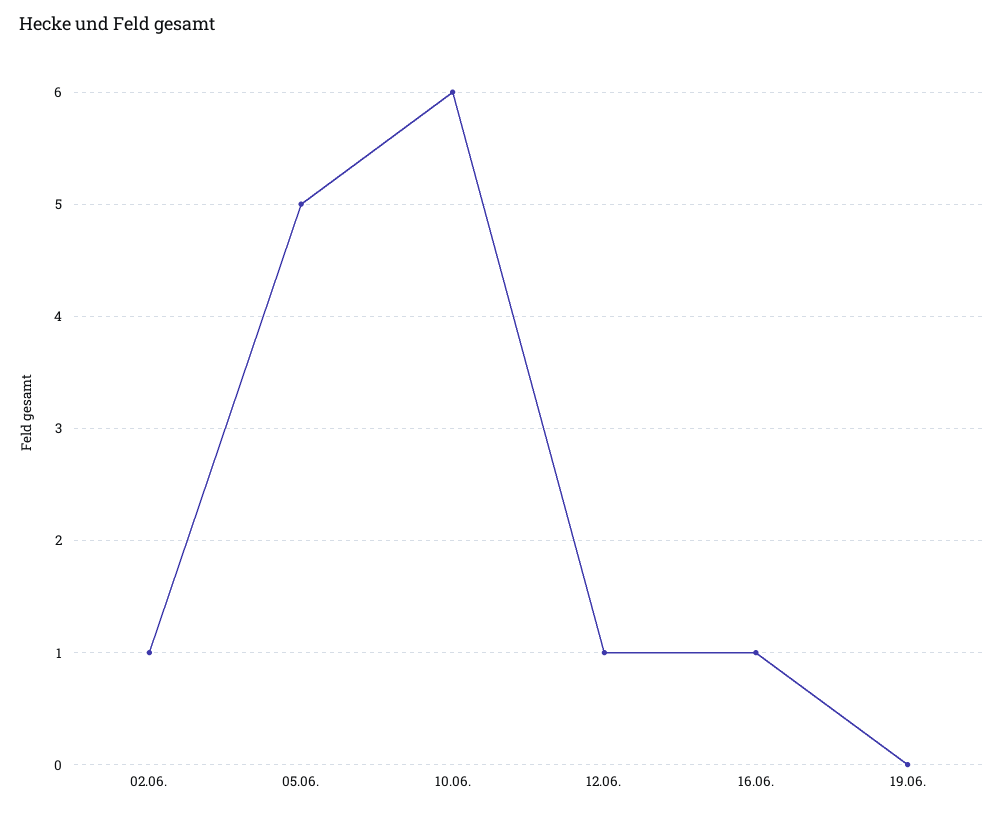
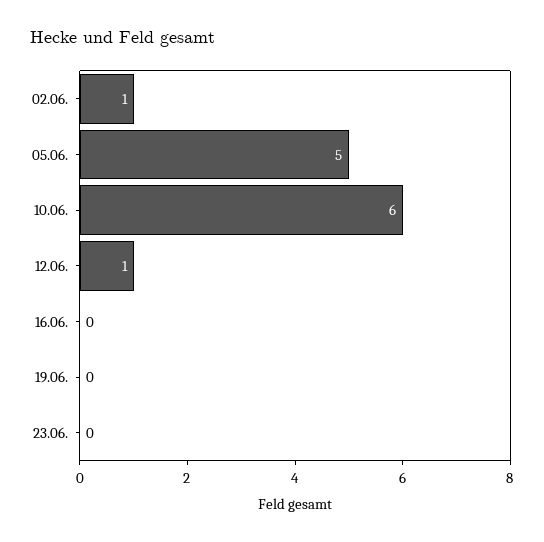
16.06.: 1 -> 0
23.06.: none -> 0

